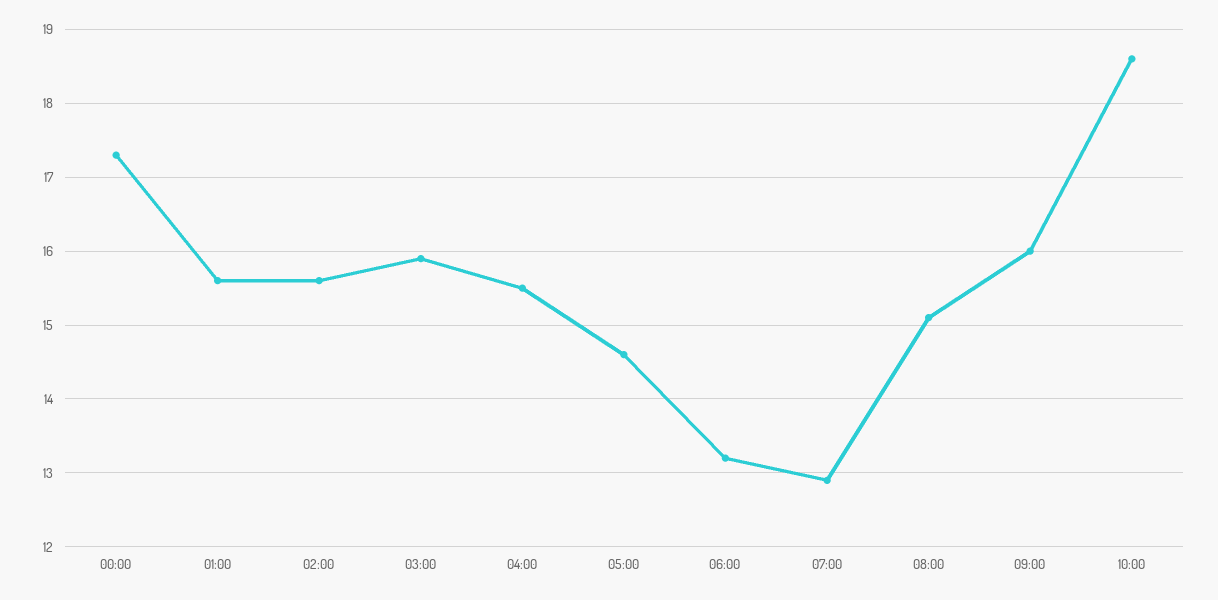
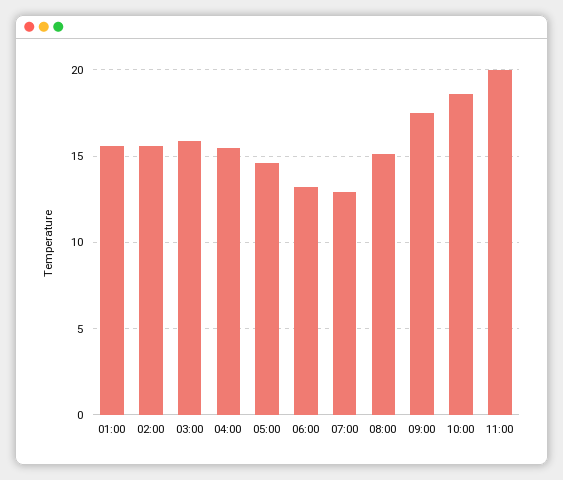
00:00: 17.3 -> none
09:00: 16 -> 17.5
11:00: none -> 20

